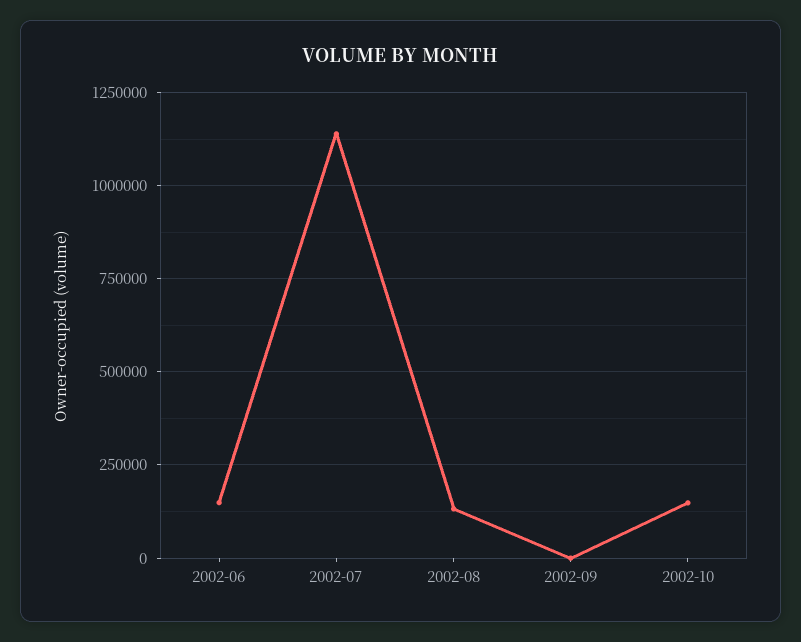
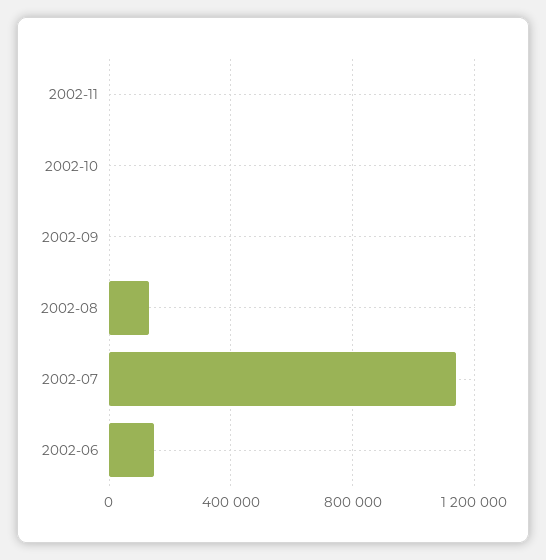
2002-10: 150000 -> 0
2002-11: none -> 0

